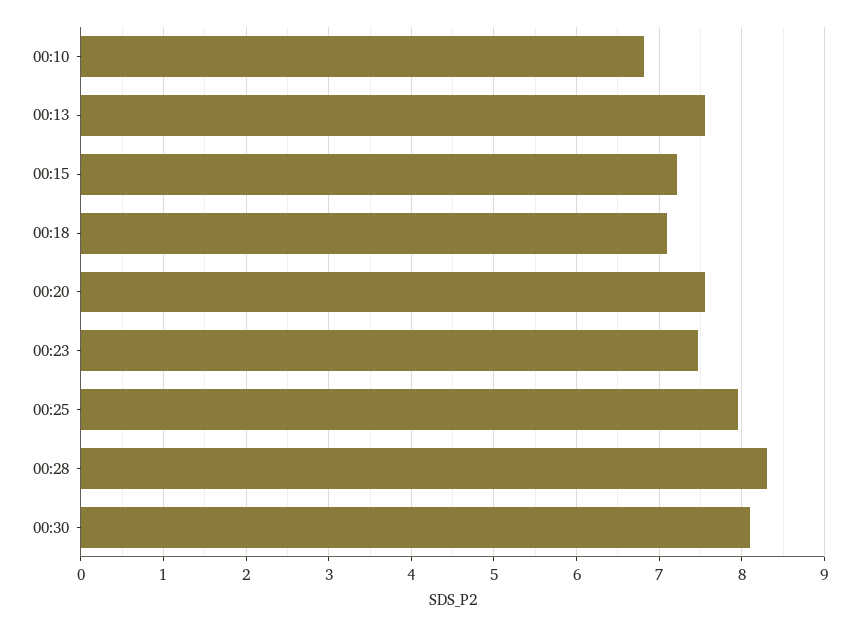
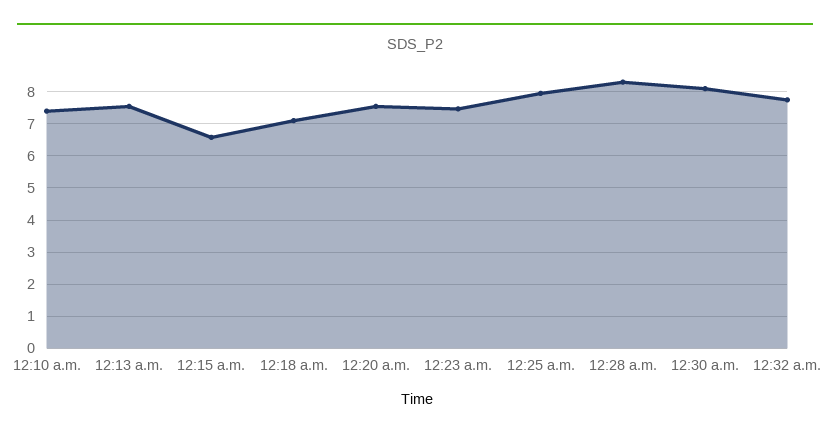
00:10: 6.8 -> 7.4
00:15: 7.2 -> 6.6
12:32 a.m.: none -> 7.8

